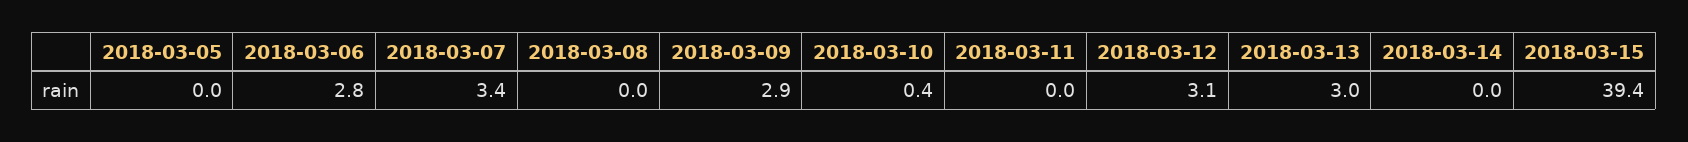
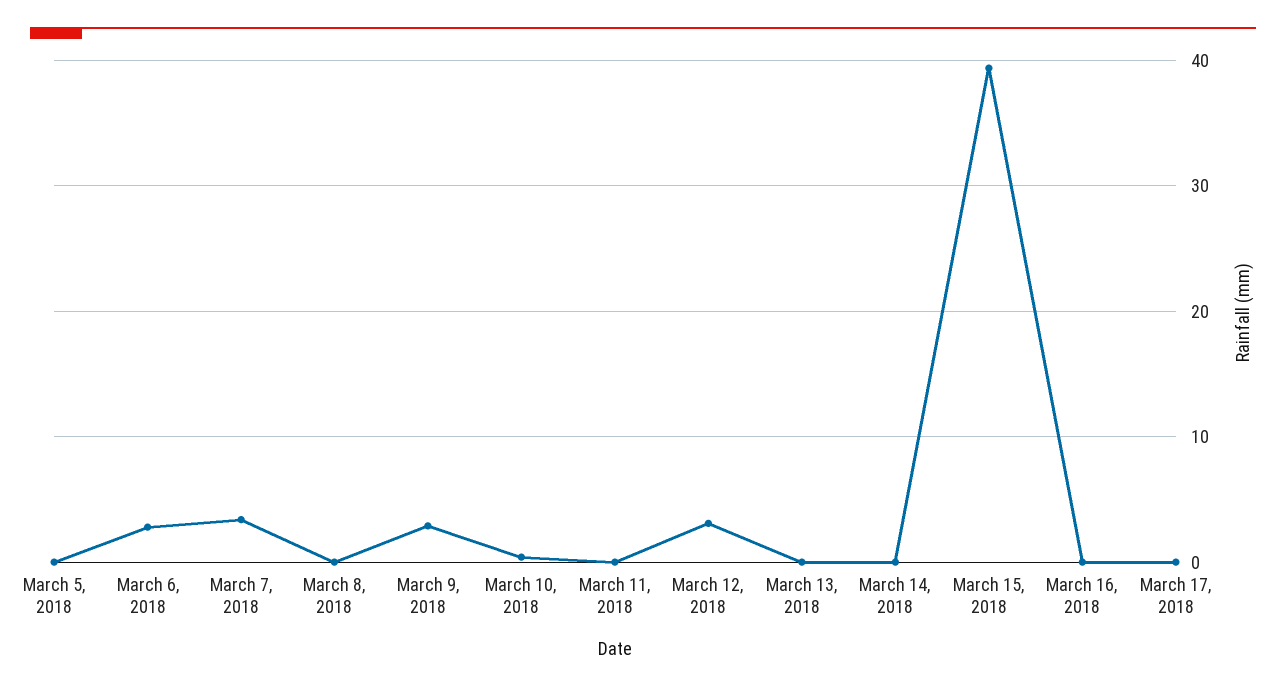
2018-03-13: 3 -> 0
March 16, 2018: none -> 0
March 17, 2018: none -> 0

